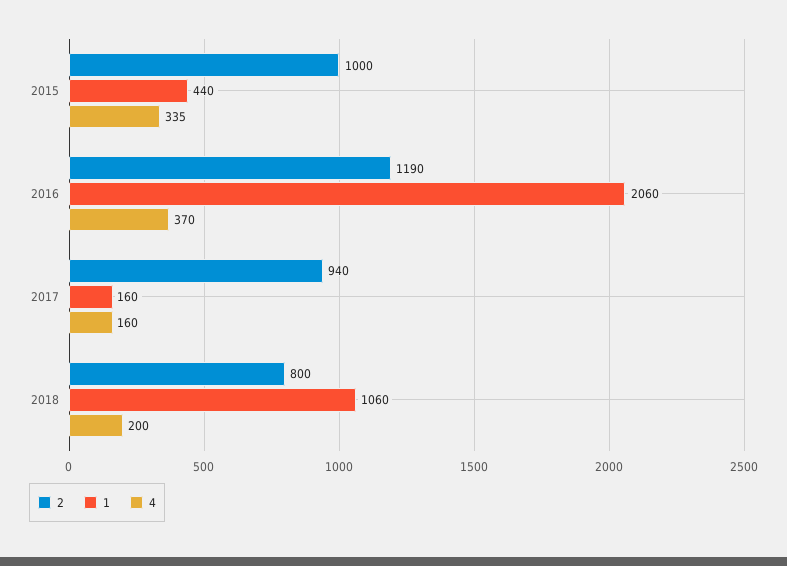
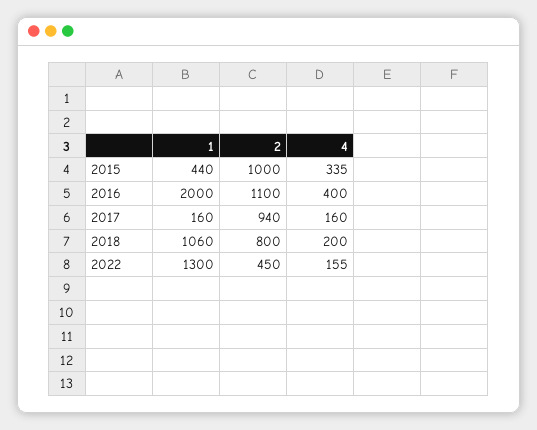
2, 2016: 1190 -> 1100
1, 2016: 2060 -> 2000
4, 2016: 370 -> 400
1, 2022: none -> 1300
2, 2022: none -> 450
4, 2022: none -> 155

